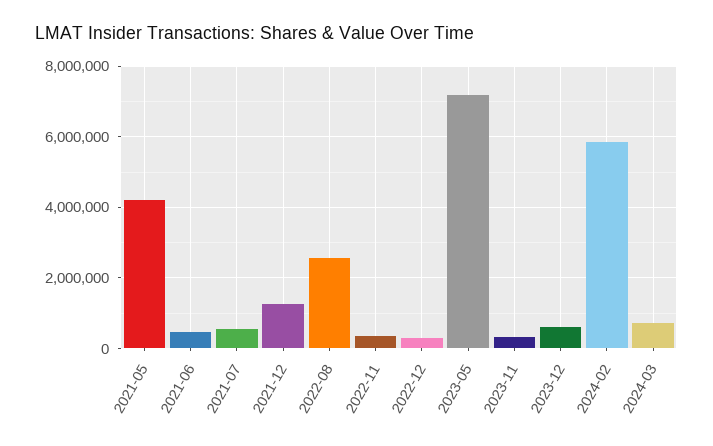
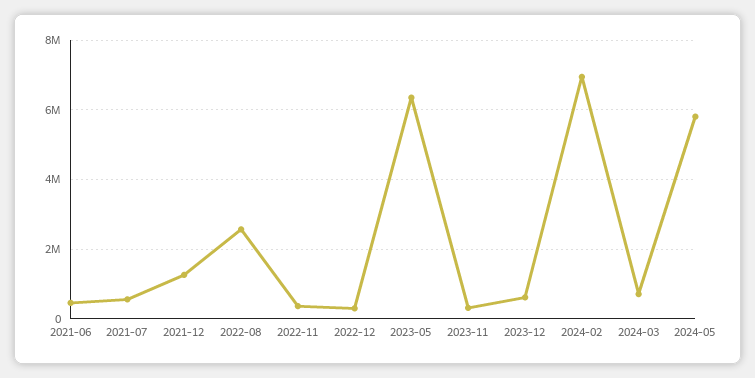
2021-05: 4200000 -> none
2023-05: 7200000 -> 6400000
2024-02: 5800000 -> 7000000
2024-05: none -> 5800000

